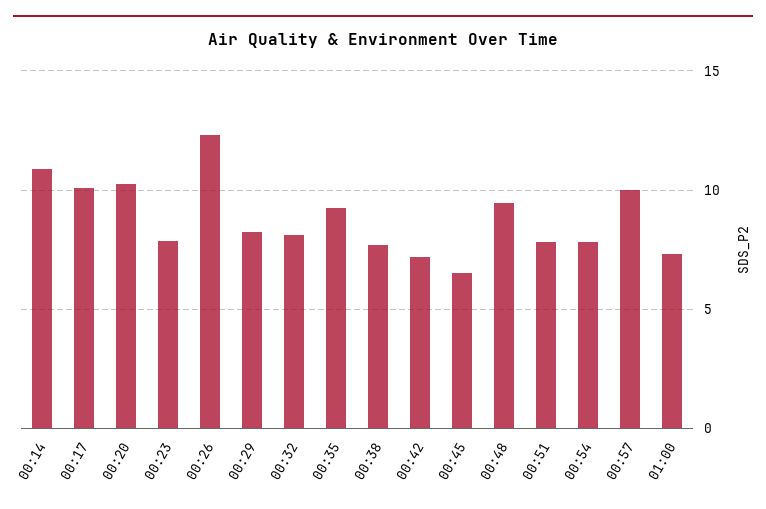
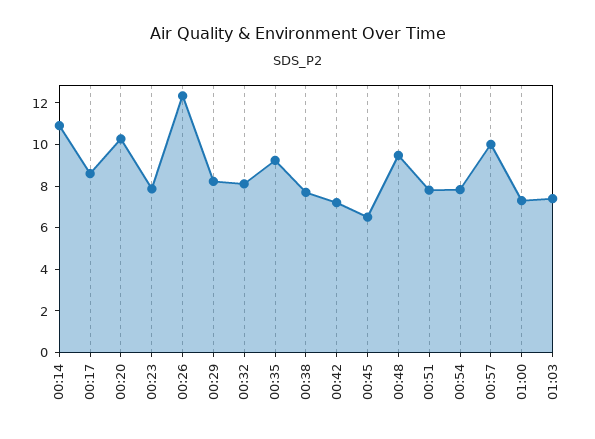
00:17: 10 -> 8.5
01:03: none -> 7.5

